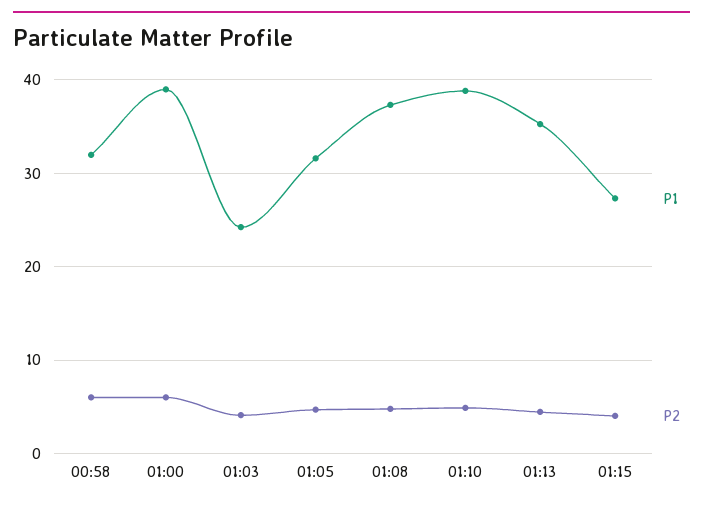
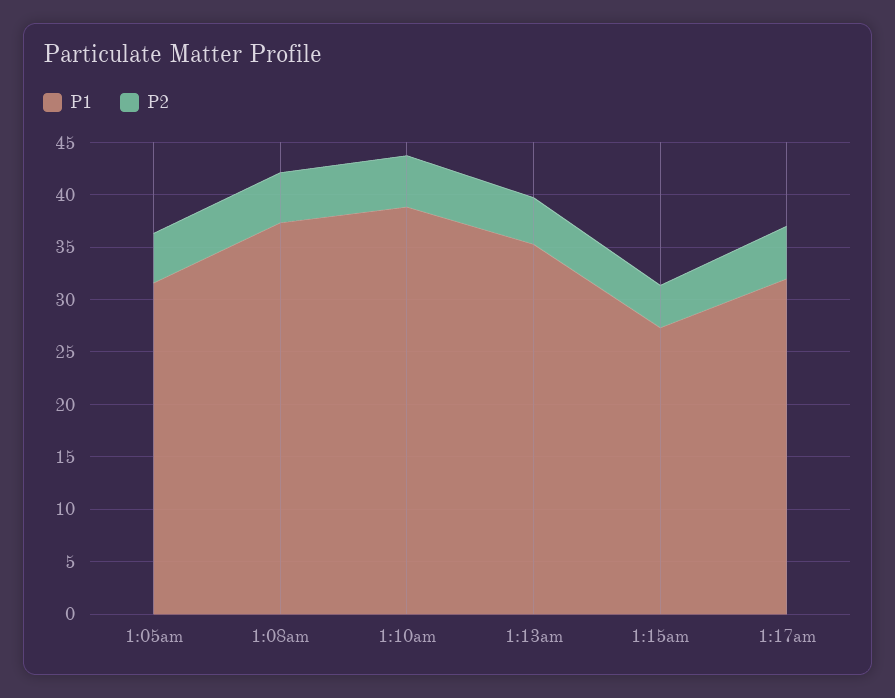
P1, 00:58: 32 -> none
P2, 00:58: 6 -> none
P1, 01:00: 39 -> none
P2, 01:00: 6 -> none
P1, 01:03: 24 -> none
P2, 01:03: 4 -> none
P1, 1:17am: none -> 32
P2, 1:17am: none -> 5

